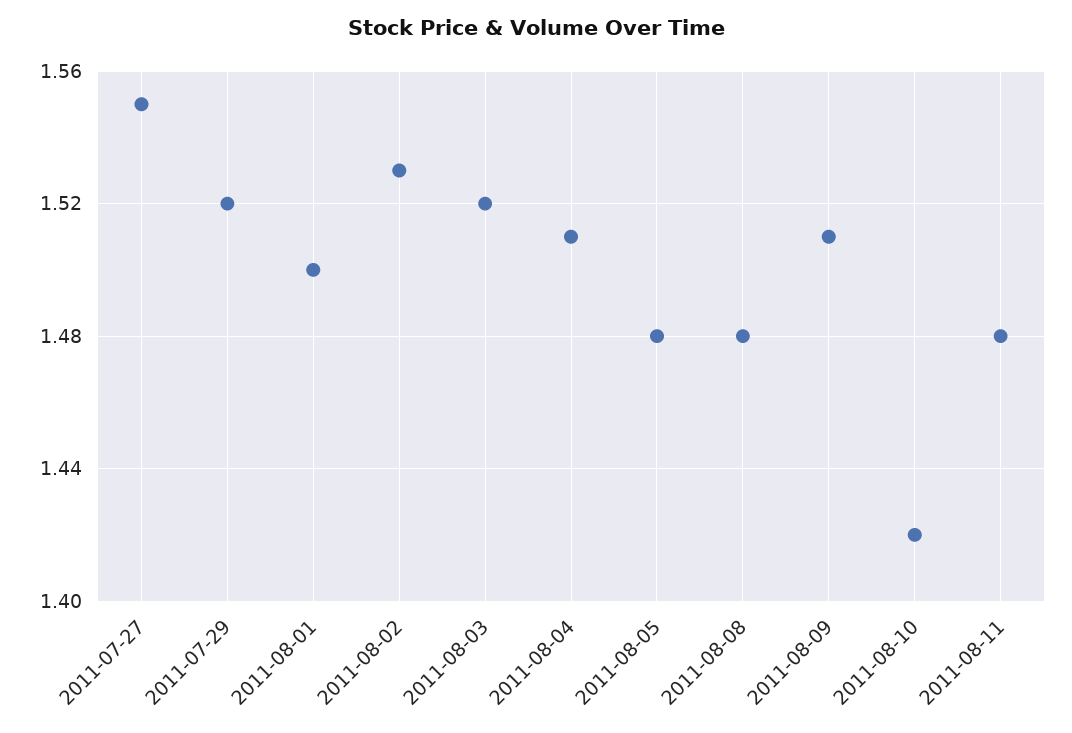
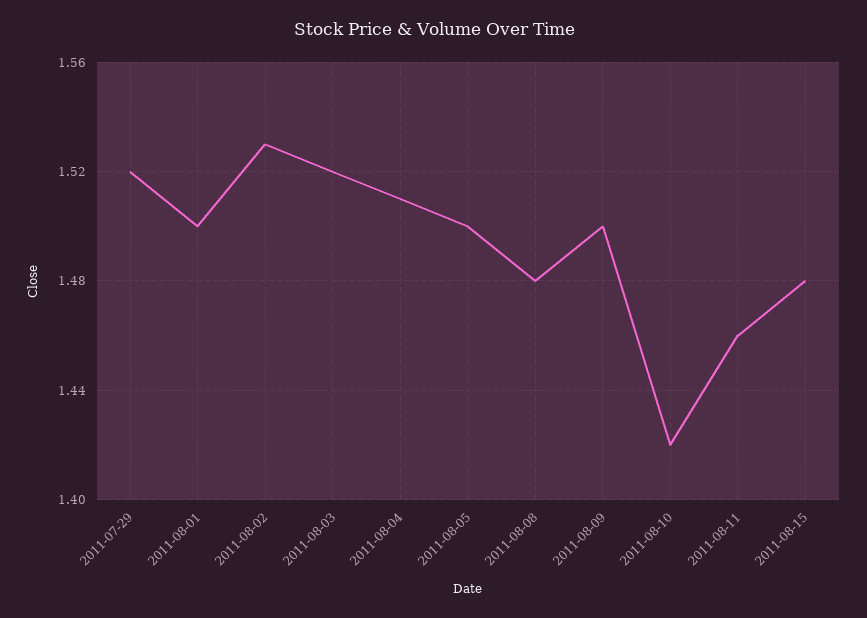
2011-07-27: 1.55 -> none
2011-08-05: 1.48 -> 1.5
2011-08-09: 1.51 -> 1.5
2011-08-11: 1.48 -> 1.46
2011-08-15: none -> 1.48

